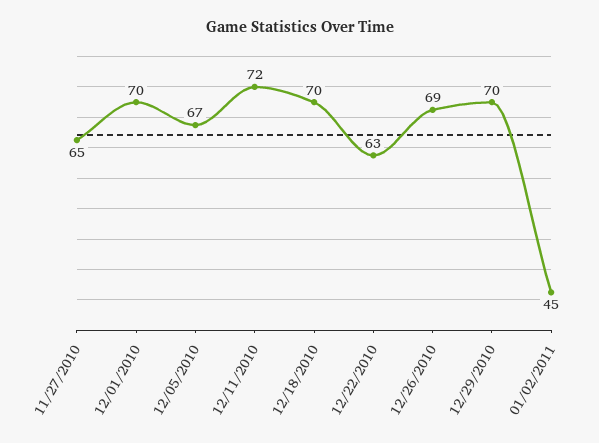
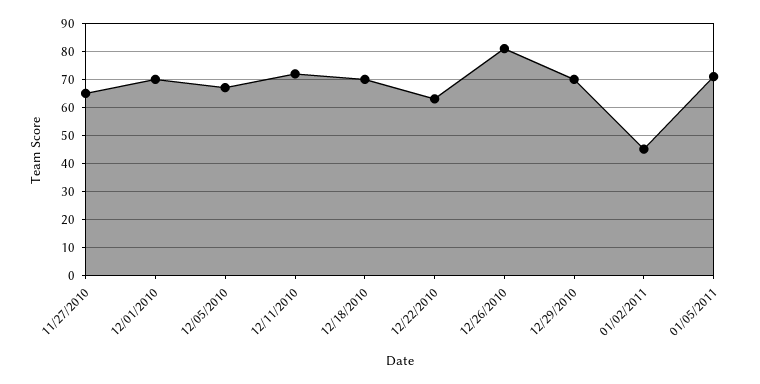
12/26/2010: 69 -> 80
01/05/2011: none -> 70

